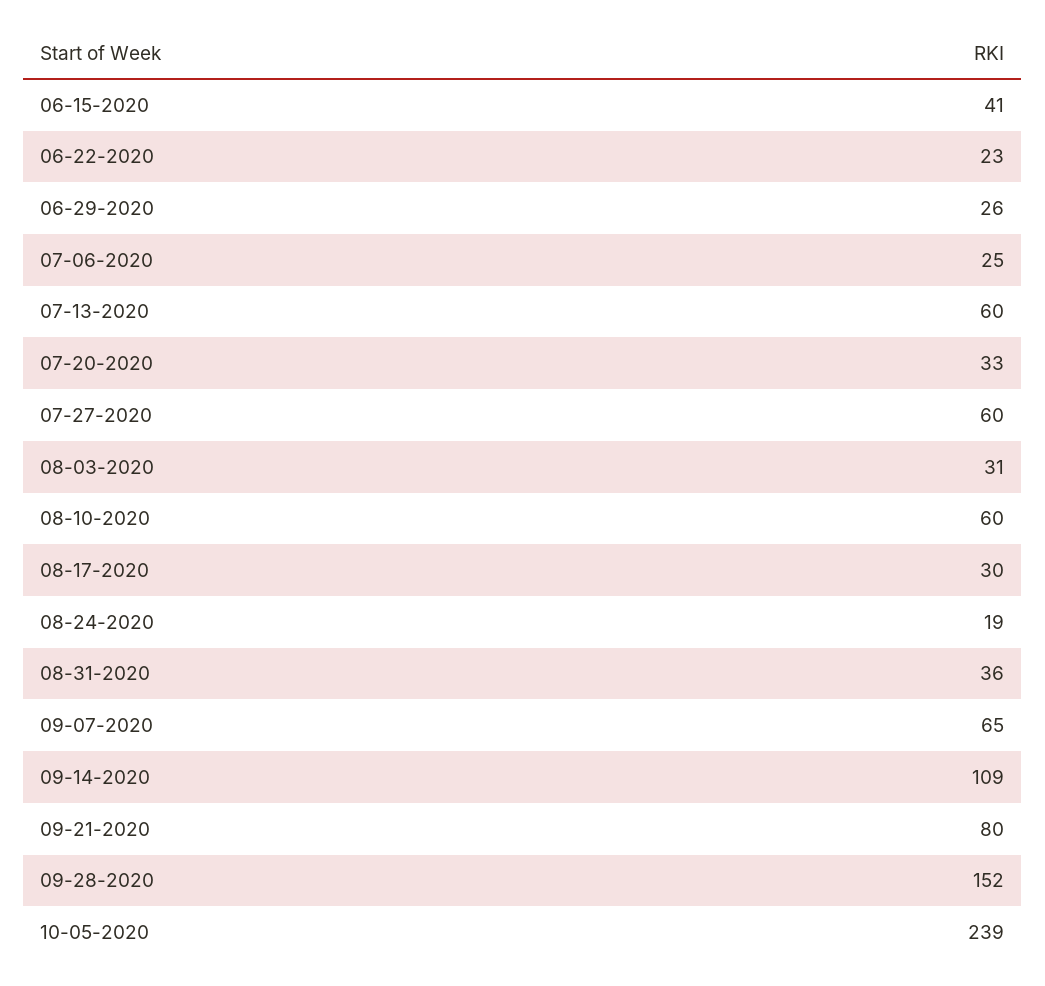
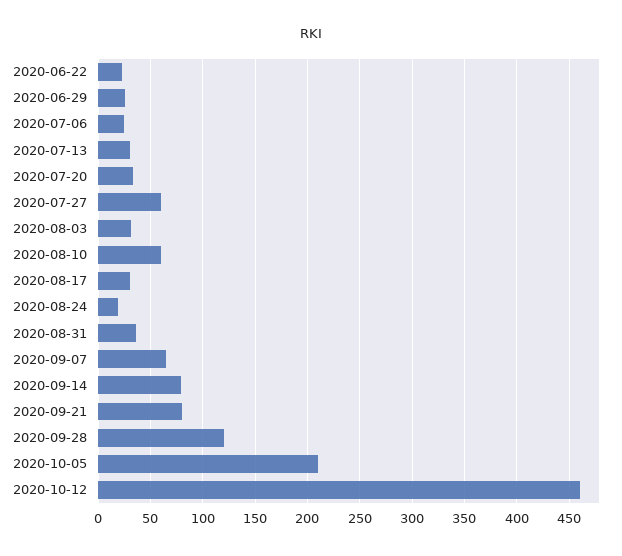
06-15-2020: 41 -> none
07-13-2020: 60 -> 30
09-14-2020: 109 -> 80
09-28-2020: 152 -> 120
10-05-2020: 239 -> 210
2020-10-12: none -> 460

